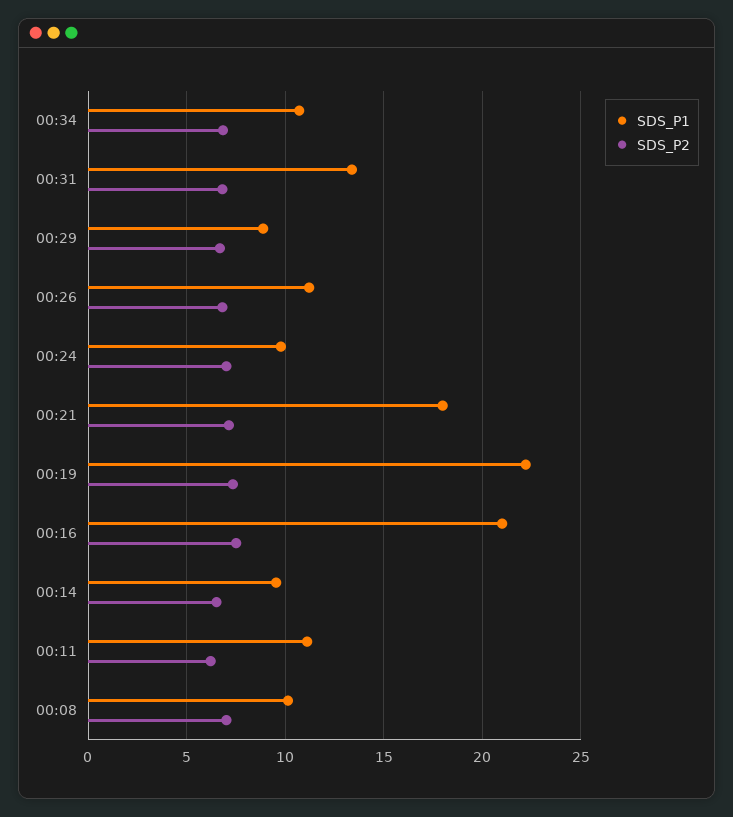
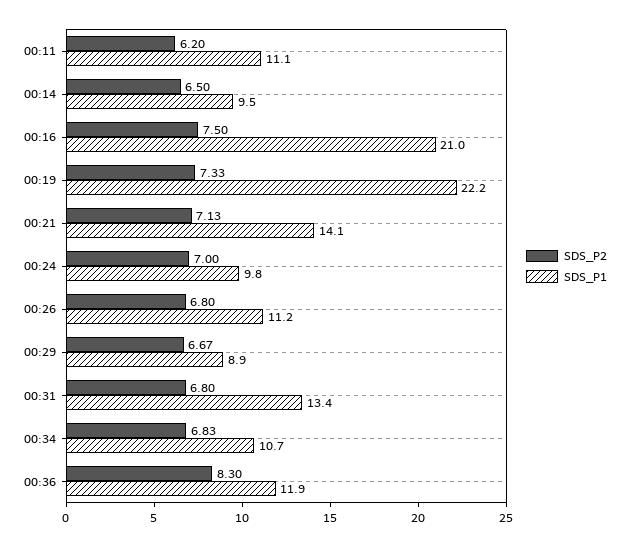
SDS_P1, 00:21: 18 -> 14.1
SDS_P1, 00:08: 10 -> none
SDS_P2, 00:08: 7 -> none
SDS_P2, 00:36: none -> 8.3
SDS_P1, 00:36: none -> 11.9

